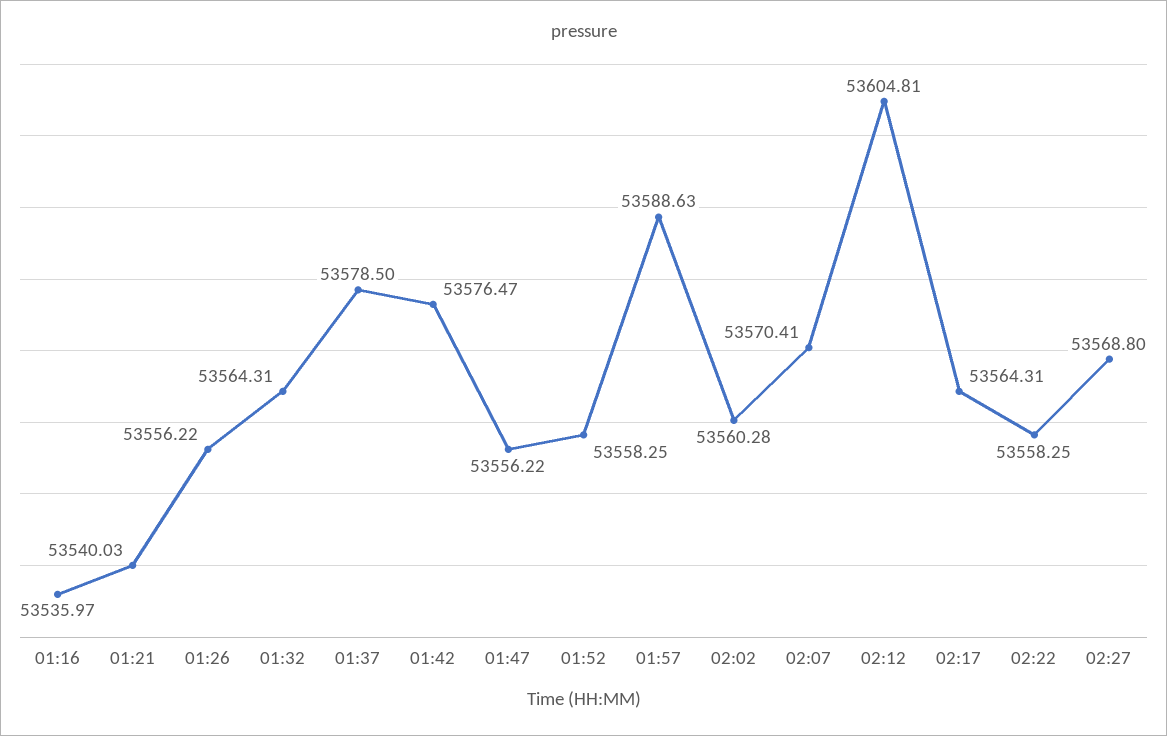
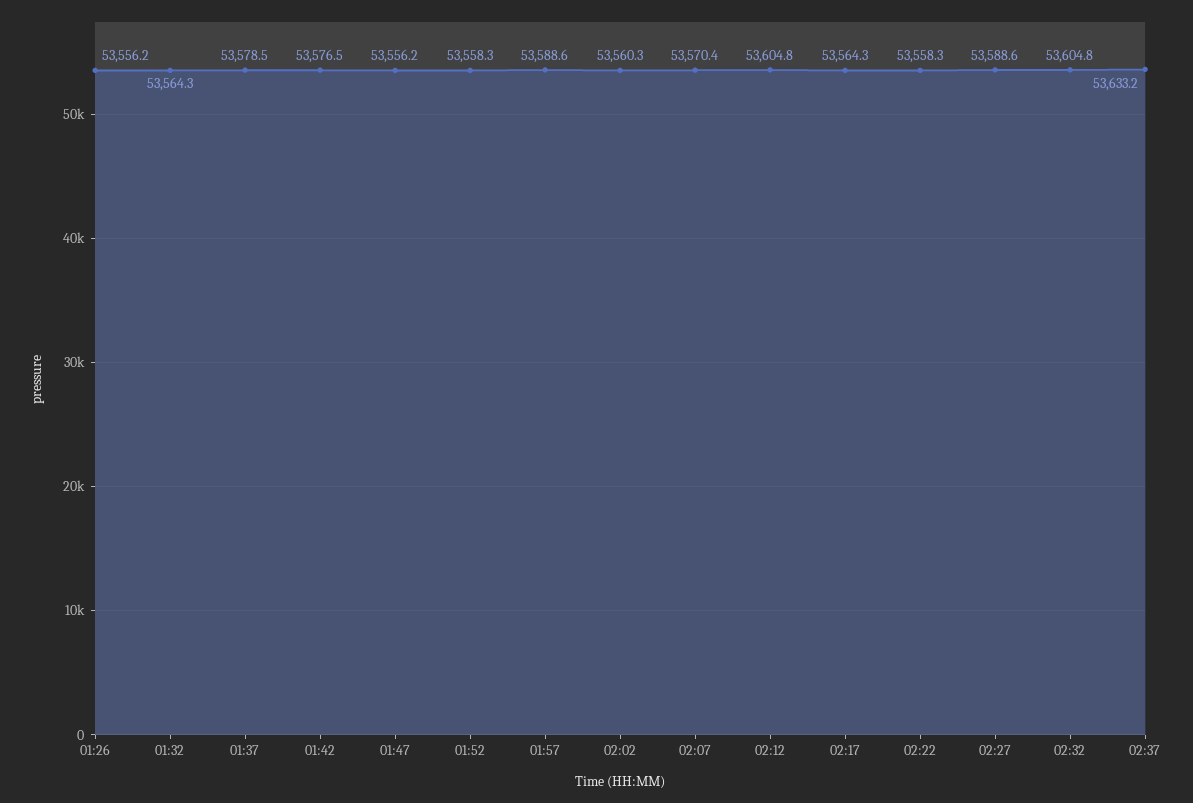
01:16: 53535.97 -> none
01:21: 53540.03 -> none
02:27: 53568.8 -> 53588.6
02:32: none -> 53604.8
02:37: none -> 53633.2

